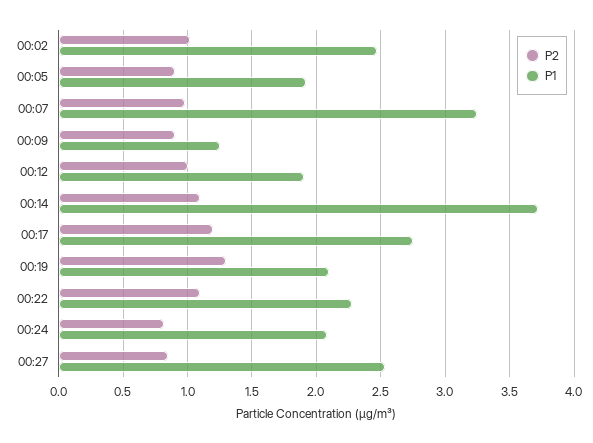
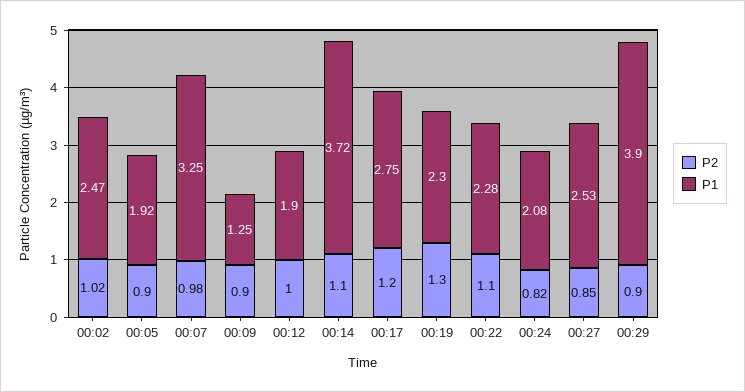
P1, 00:19: 2.1 -> 2.3
P2, 00:29: none -> 0.9
P1, 00:29: none -> 3.9

